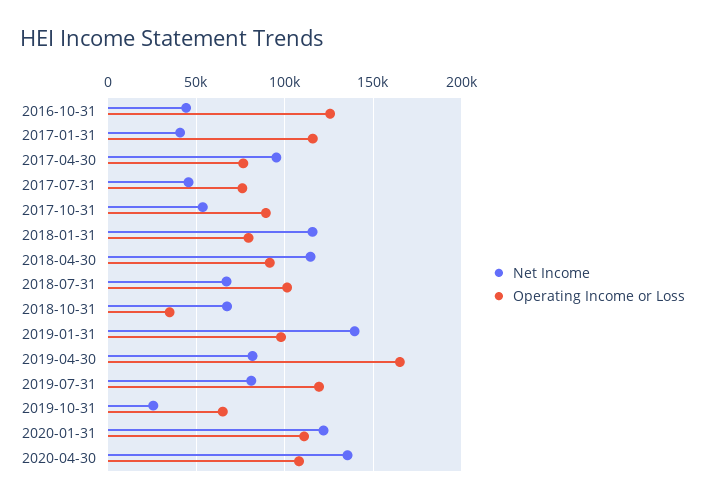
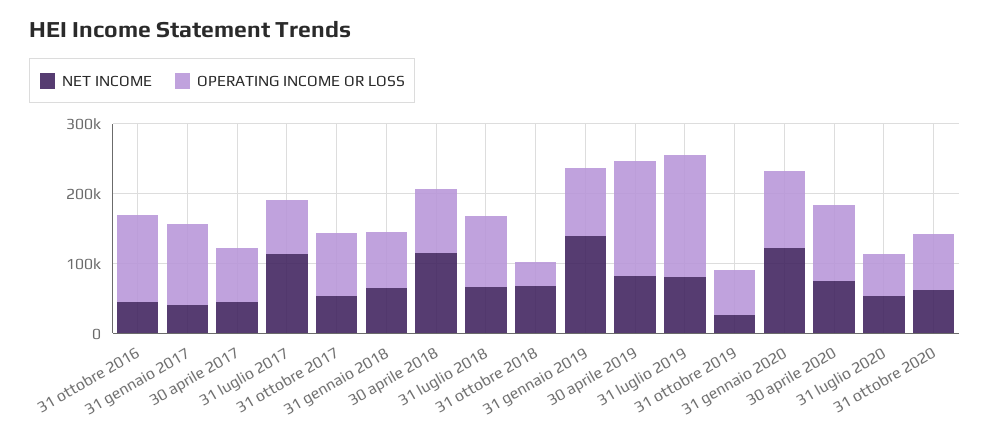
Net Income, 2017-04-30: 95000 -> 40000
Net Income, 2017-07-31: 45000 -> 120000
Net Income, 2018-01-31: 115000 -> 60000
Operating Income or Loss, 2019-07-31: 120000 -> 180000
Net Income, 2020-04-30: 135000 -> 80000
Net Income, 31 luglio 2020: none -> 60000
Operating Income or Loss, 31 luglio 2020: none -> 60000
Net Income, 31 ottobre 2020: none -> 60000
Operating Income or Loss, 31 ottobre 2020: none -> 80000

